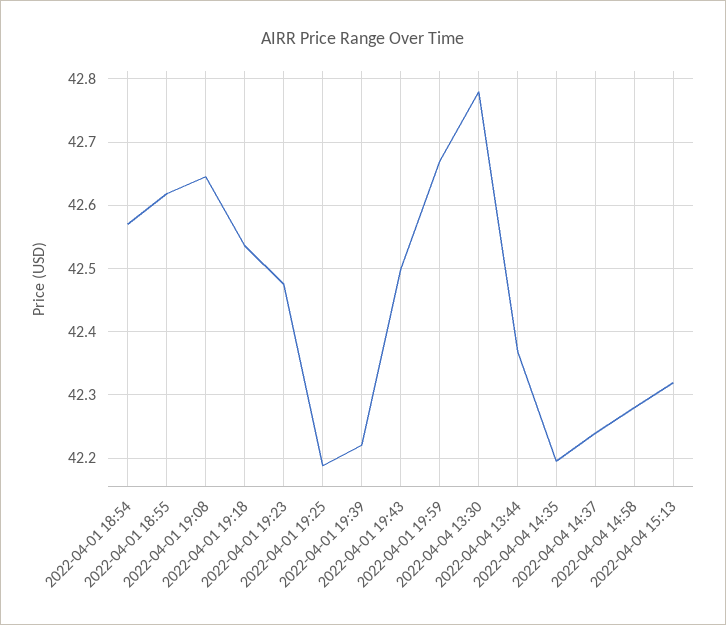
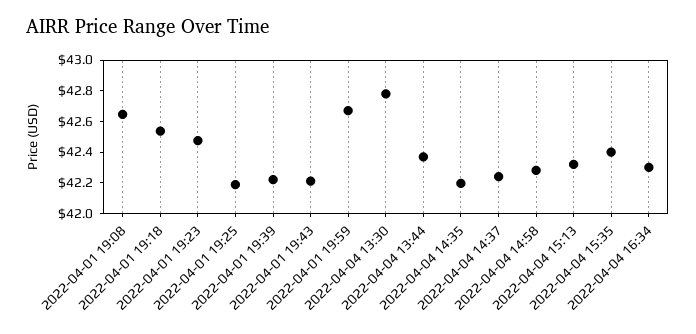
2022-04-01 18:54: 42.57 -> none
2022-04-01 18:55: 42.62 -> none
2022-04-01 19:43: 42.5 -> 42.2
2022-04-04 15:35: none -> 42.4
2022-04-04 16:34: none -> 42.3

